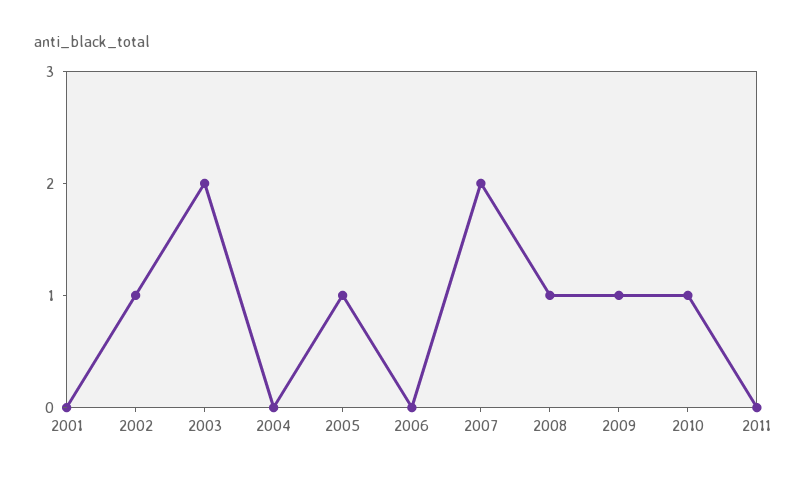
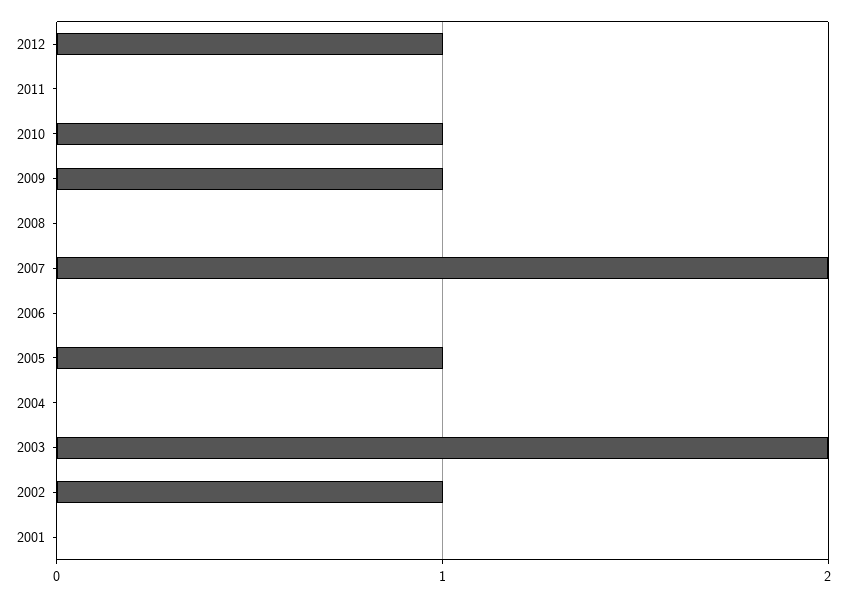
2008: 1 -> 0
2012: none -> 1

